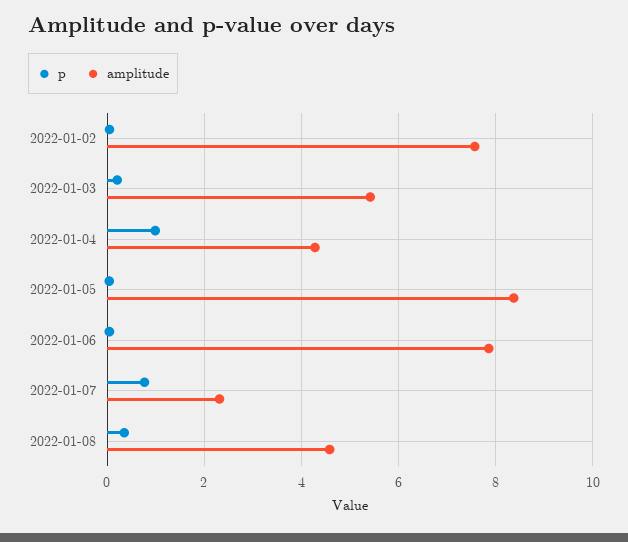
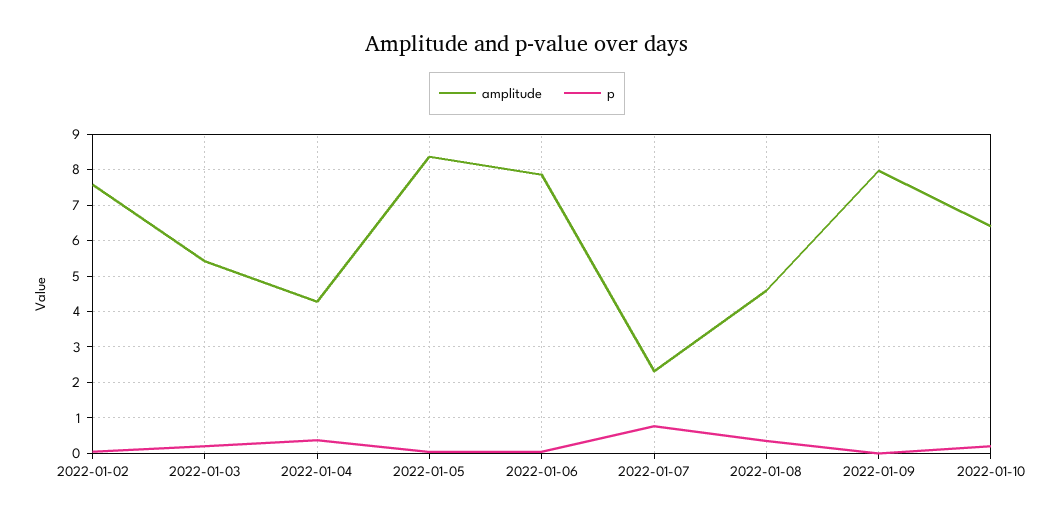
p, 2022-01-04: 1 -> 0.4
amplitude, 2022-01-09: none -> 8
p, 2022-01-09: none -> 0
amplitude, 2022-01-10: none -> 6.4
p, 2022-01-10: none -> 0.2

